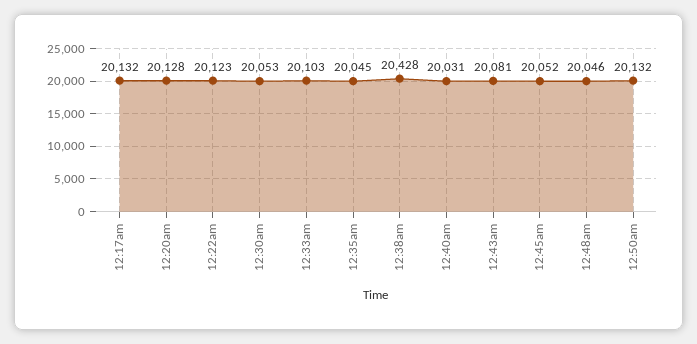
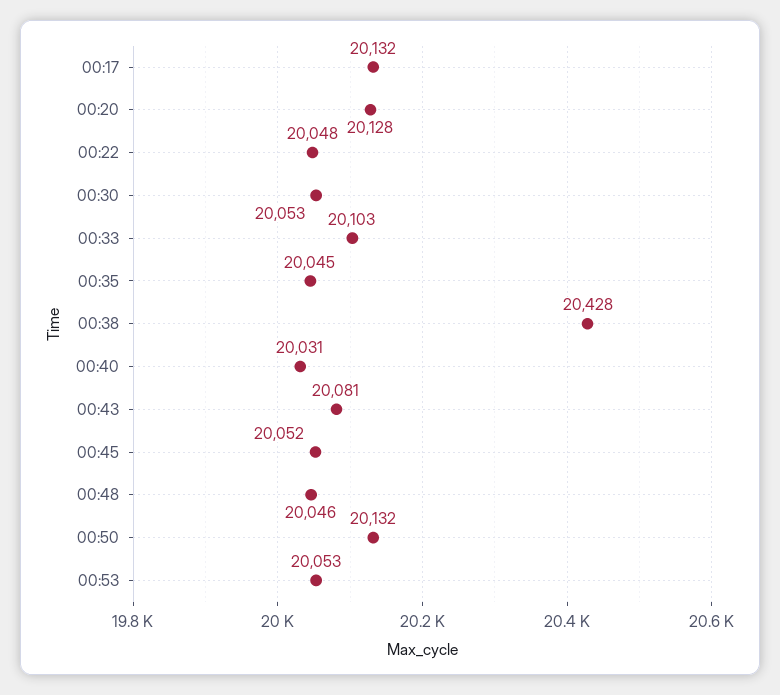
12:22am: 20123 -> 20048
00:53: none -> 20053

